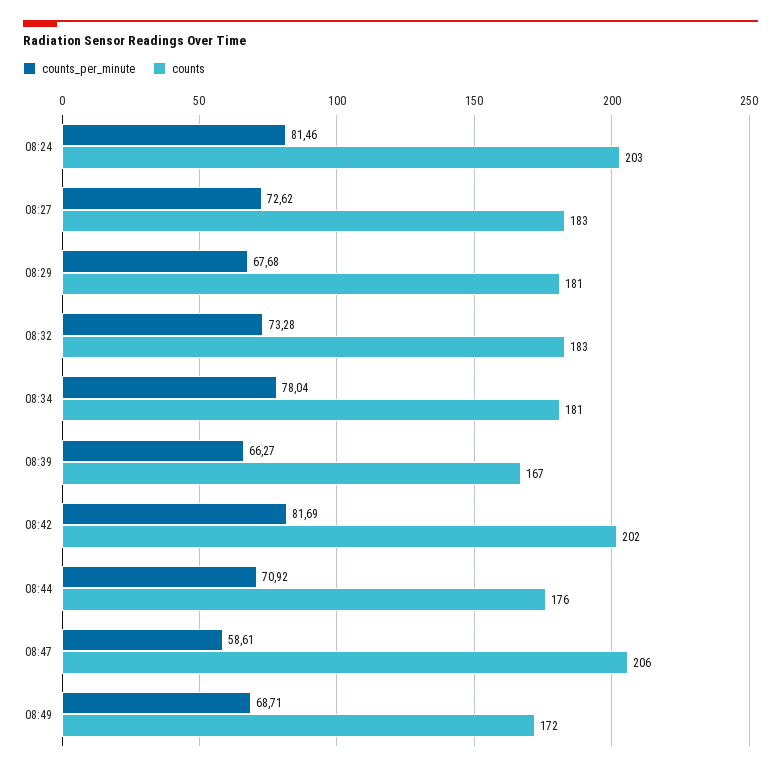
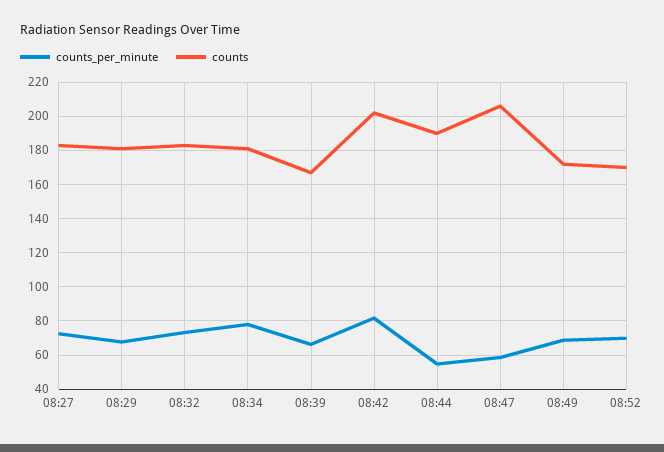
counts_per_minute, 08:24: 81.46 -> none
counts, 08:24: 203 -> none
counts_per_minute, 08:44: 70.92 -> 55
counts, 08:44: 176 -> 190
counts_per_minute, 08:52: none -> 70
counts, 08:52: none -> 170

